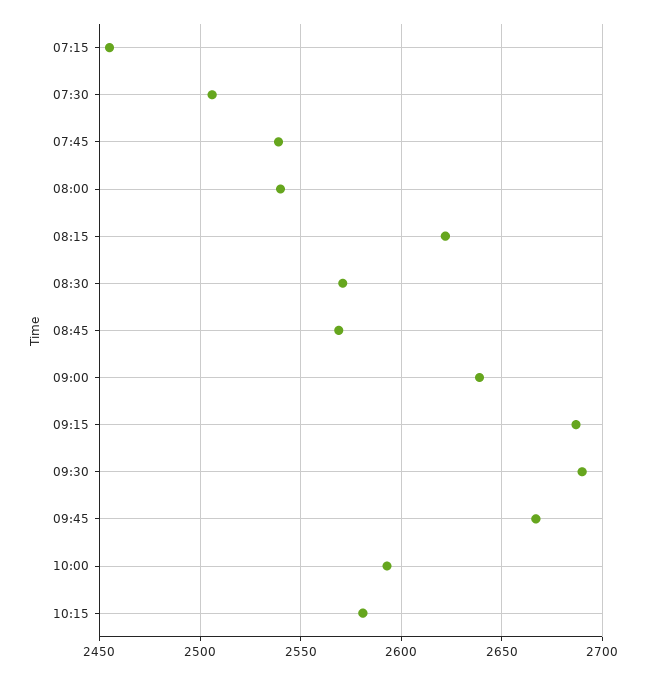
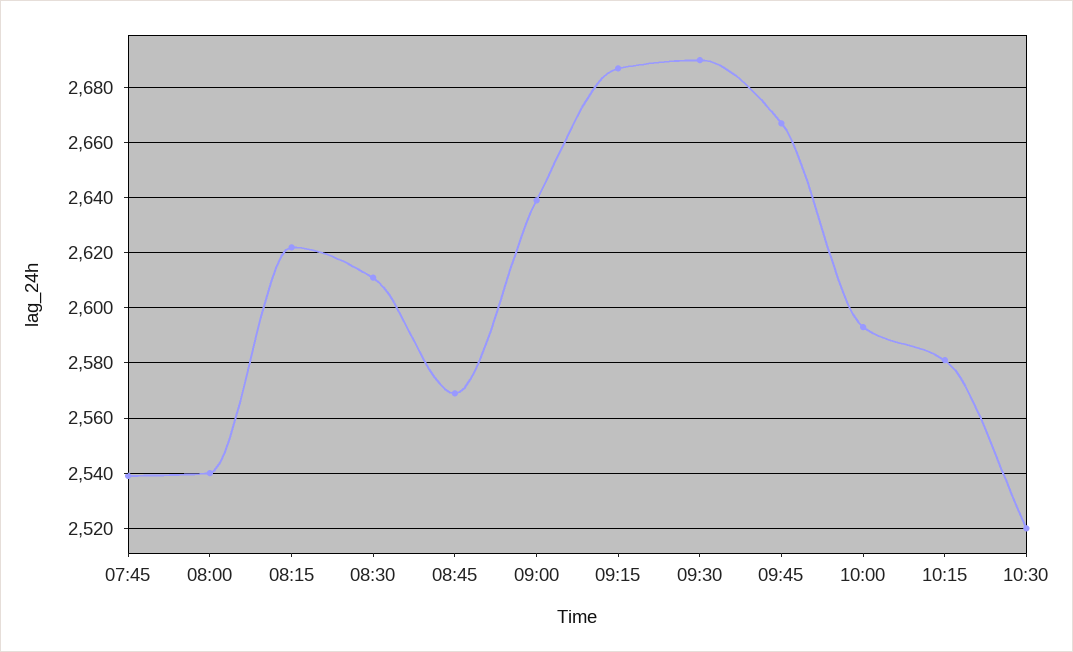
07:15: 2455 -> none
07:30: 2505 -> none
08:30: 2570 -> 2610
10:30: none -> 2520

